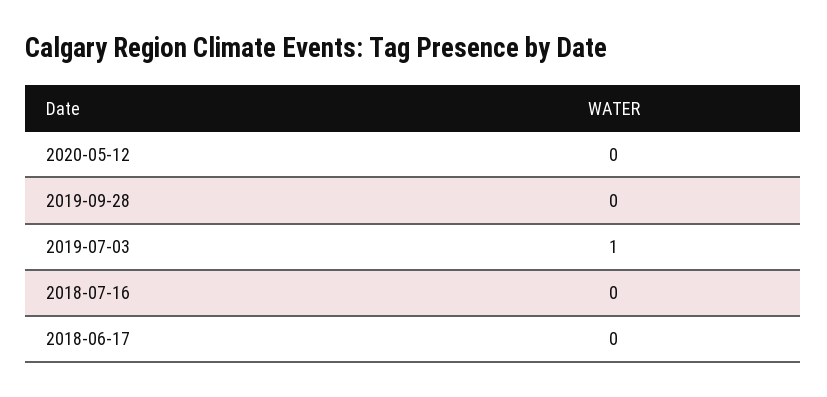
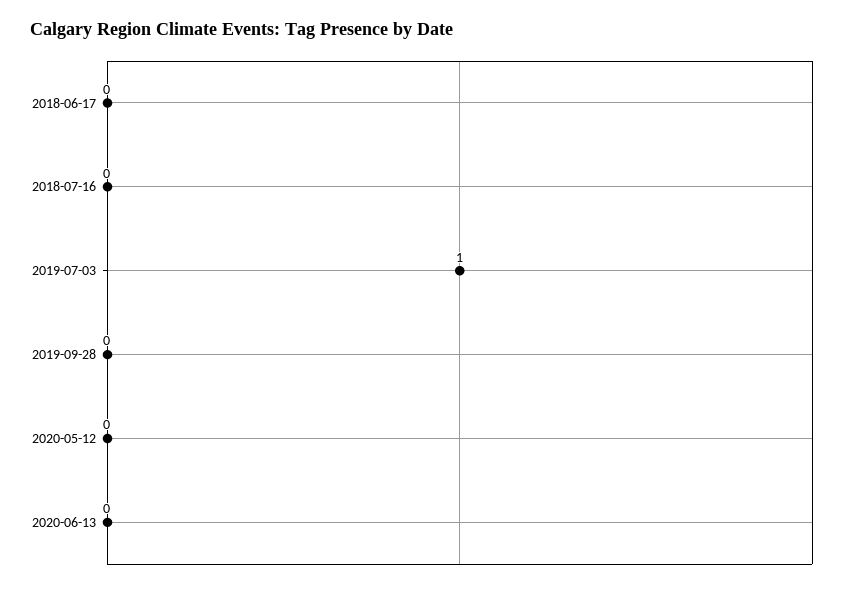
2020-06-13: none -> 0

